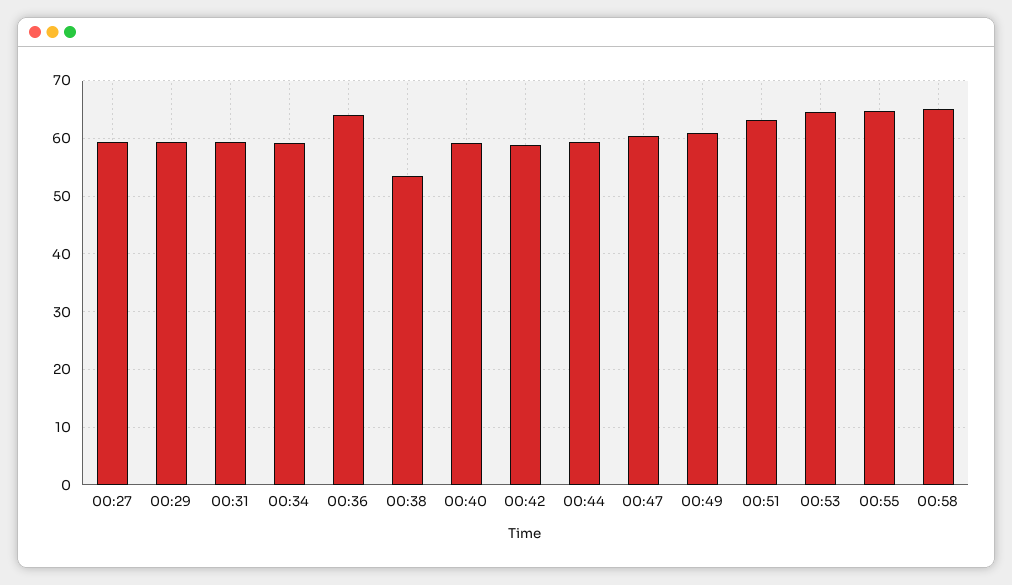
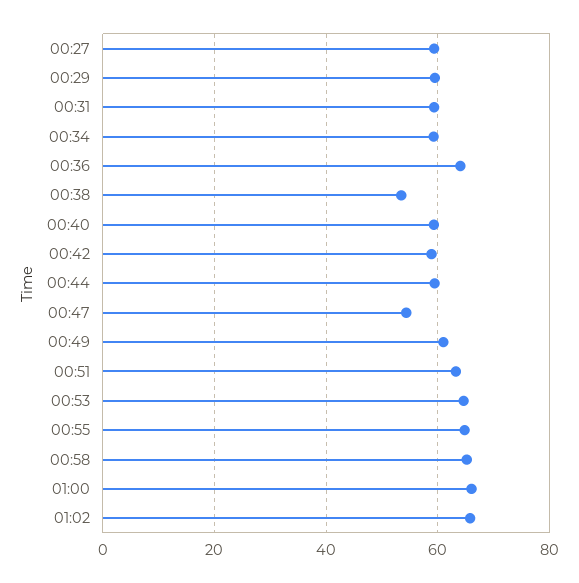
00:47: 60 -> 54
01:00: none -> 66
01:02: none -> 66

